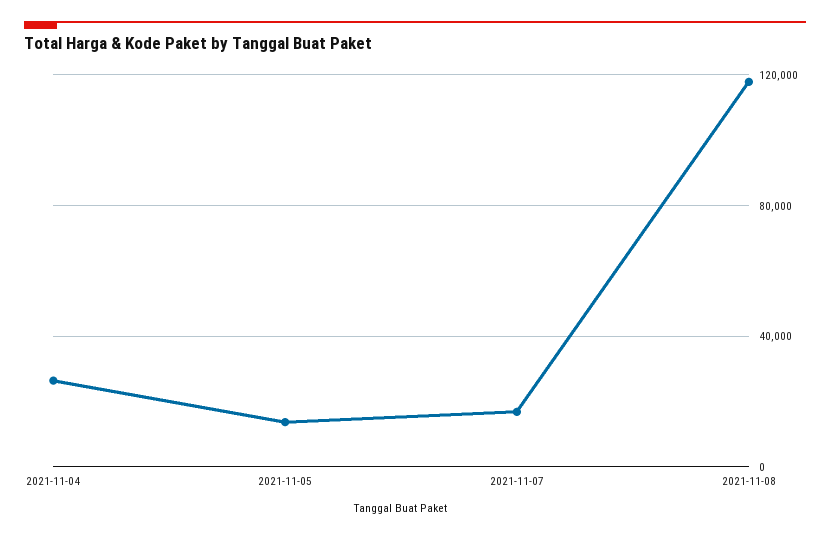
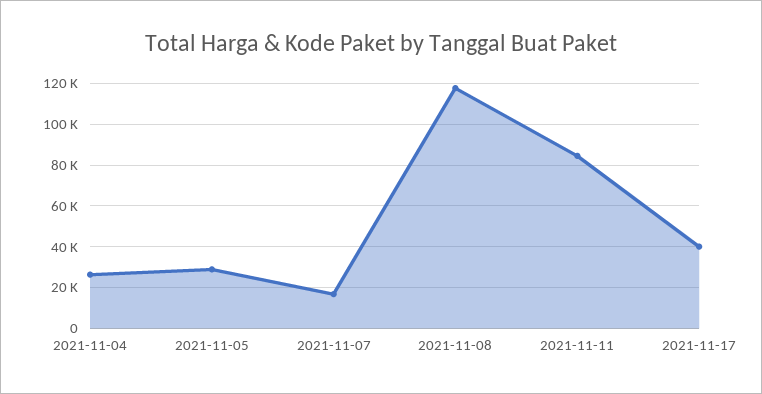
2021-11-05: 15000 -> 30000
2021-11-11: none -> 85000
2021-11-17: none -> 40000

